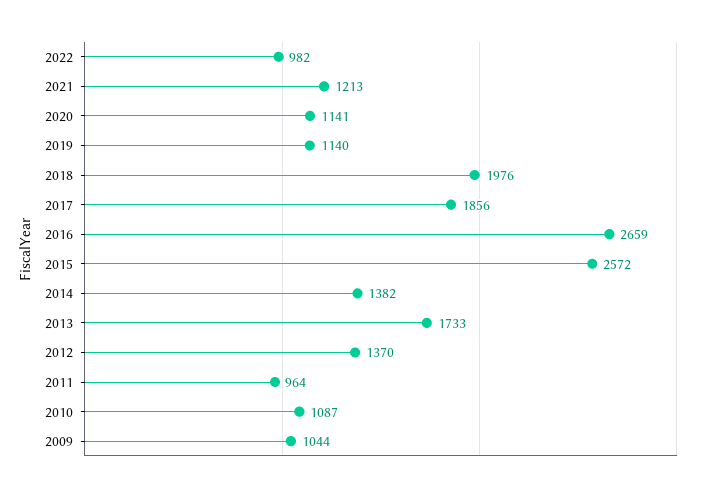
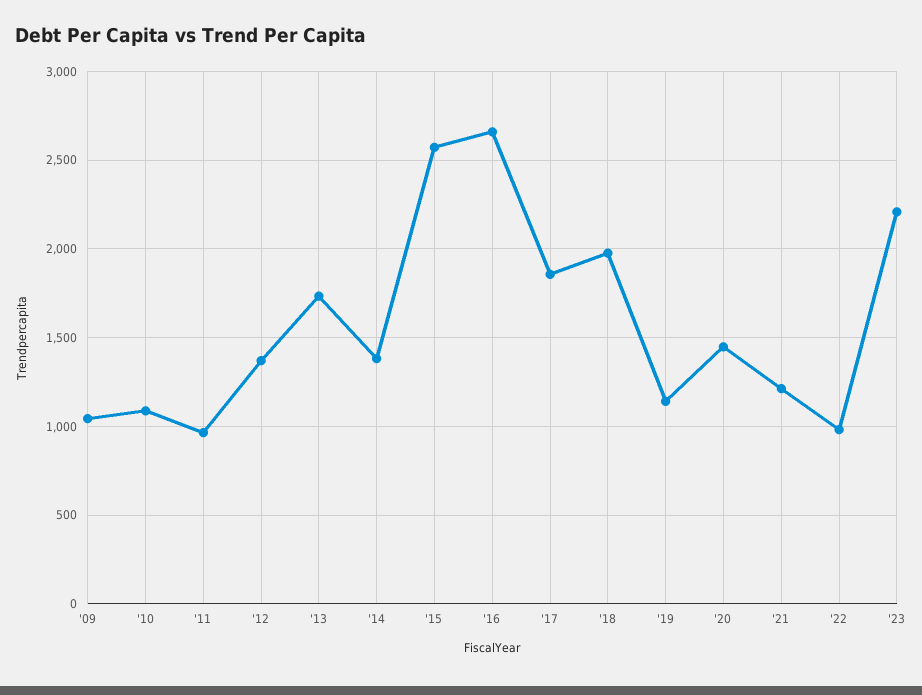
2020: 1141 -> 1450
'23: none -> 2200

